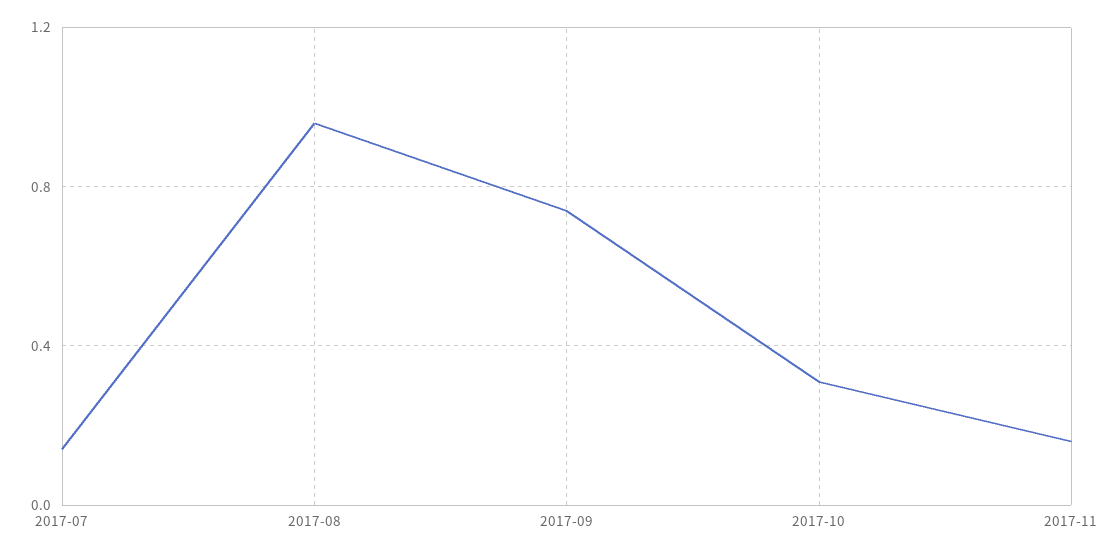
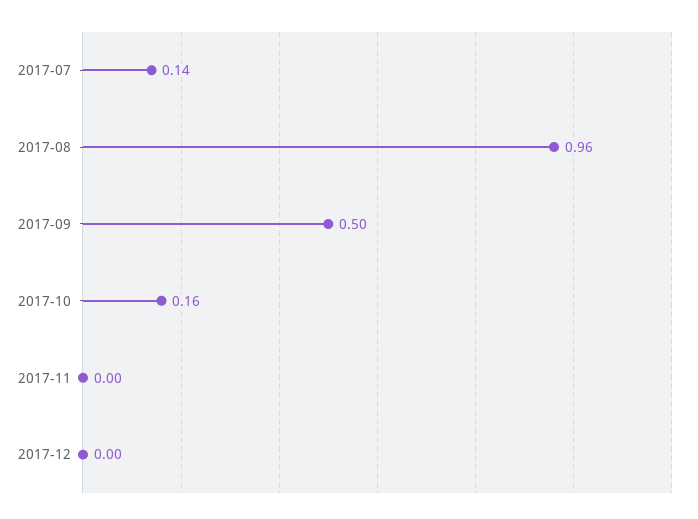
2017-09: 0.75 -> 0.5
2017-10: 0.3 -> 0.16
2017-11: 0.15 -> 0
2017-12: none -> 0

